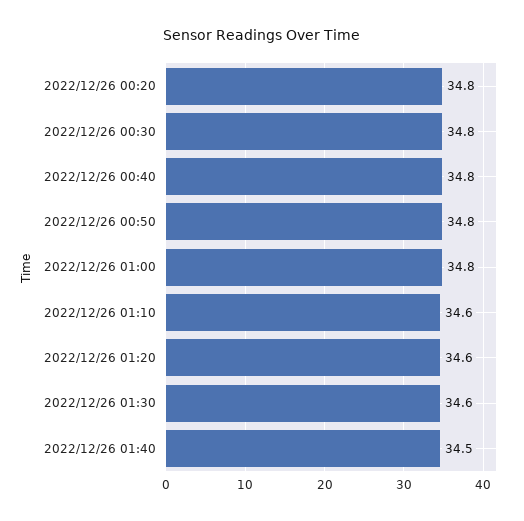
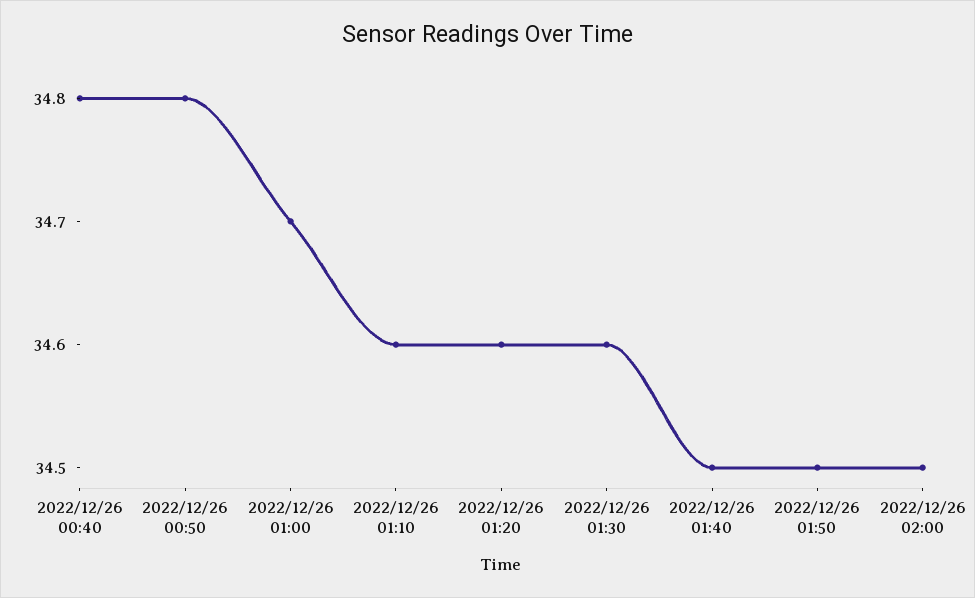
2022/12/26 00:20: 34.8 -> none
2022/12/26 00:30: 34.8 -> none
2022/12/26 01:00: 34.8 -> 34.7
2022/12/26 01:50: none -> 34.5
2022/12/26 02:00: none -> 34.5

